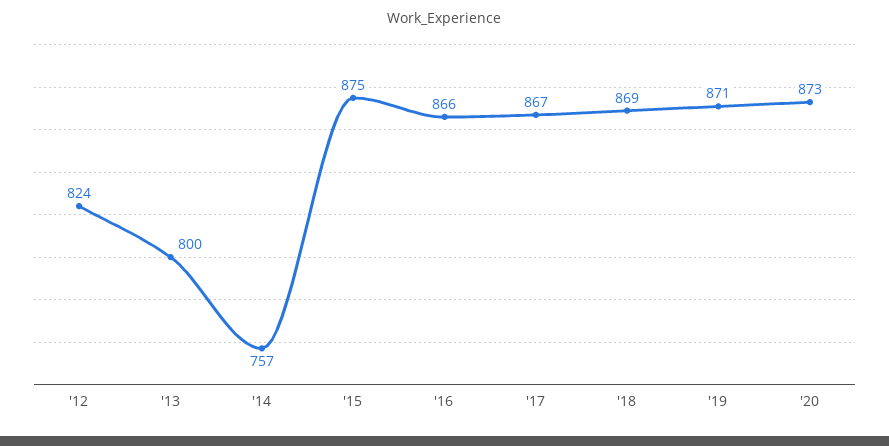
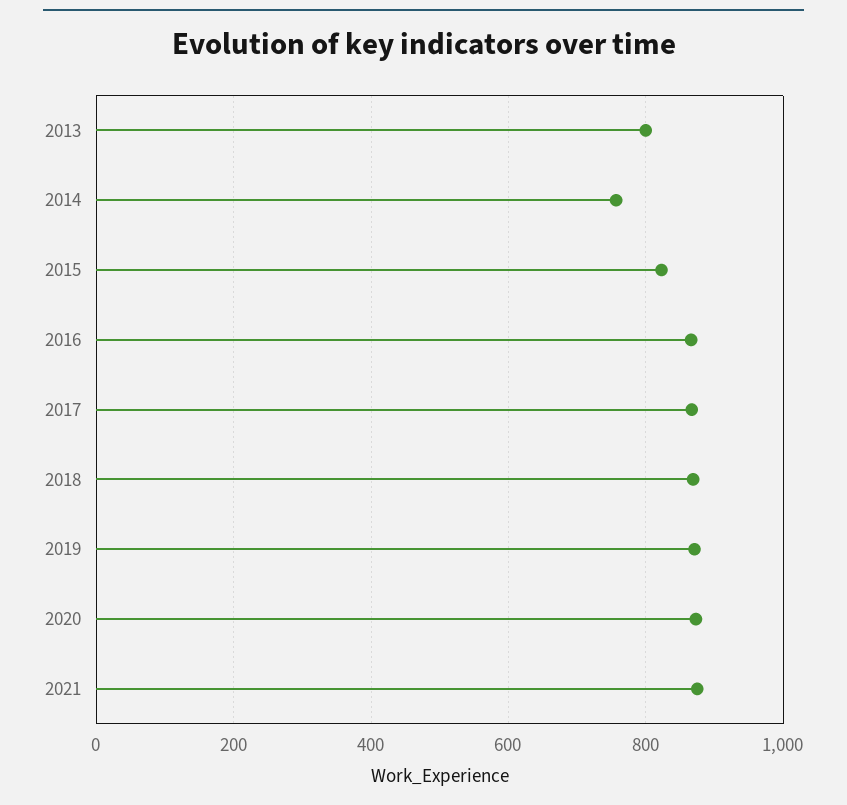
'12: 824 -> none
'15: 875 -> 820
2021: none -> 880

